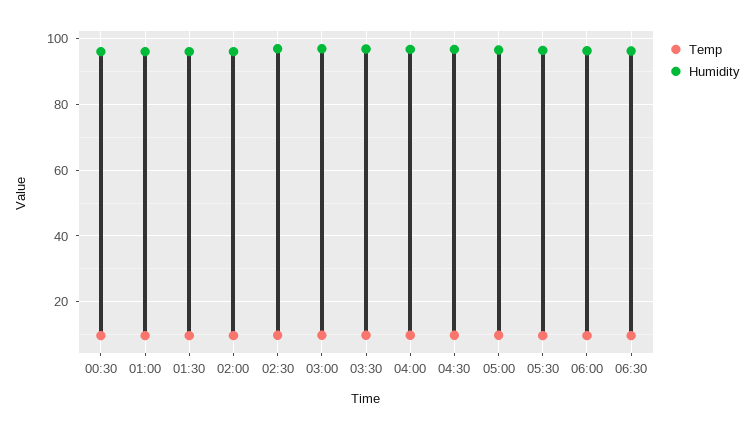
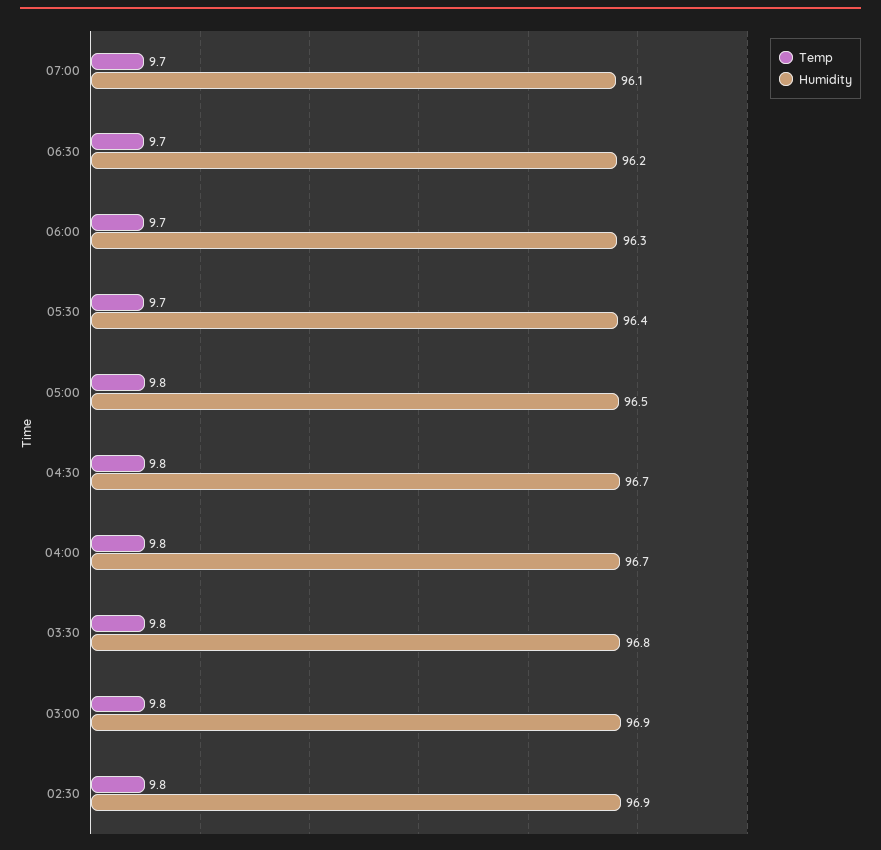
Temp, 00:30: 10 -> none
Humidity, 00:30: 96 -> none
Temp, 01:00: 10 -> none
Humidity, 01:00: 96 -> none
Temp, 01:30: 10 -> none
Humidity, 01:30: 96 -> none
Temp, 02:00: 10 -> none
Humidity, 02:00: 96 -> none
Temp, 07:00: none -> 9.7
Humidity, 07:00: none -> 96.1

